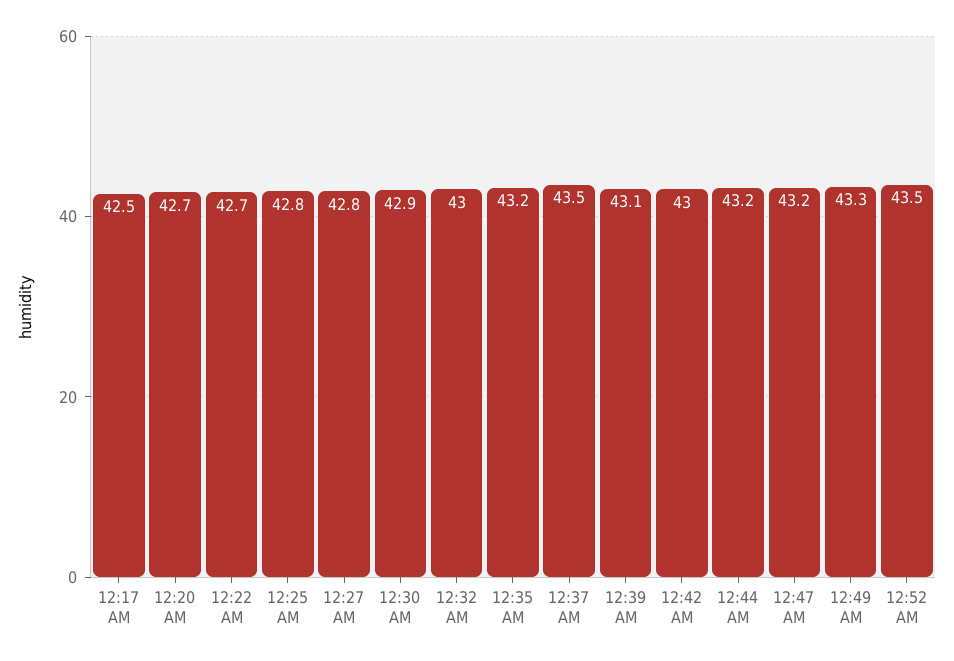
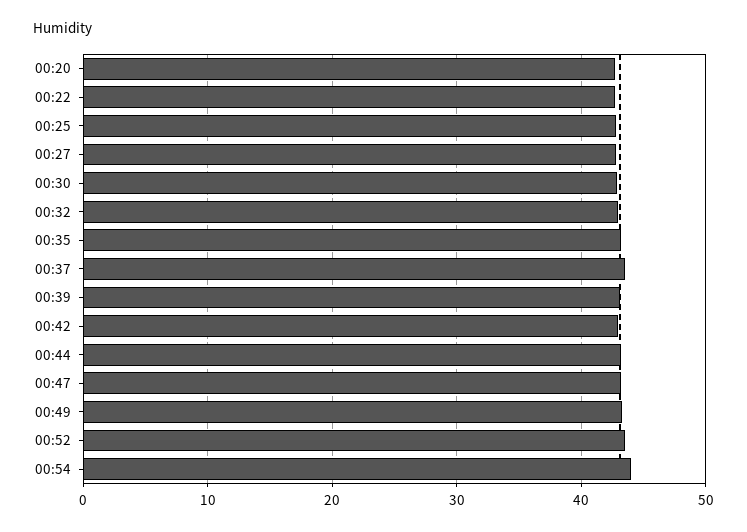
12:17 AM: 42.5 -> none
00:54: none -> 44

